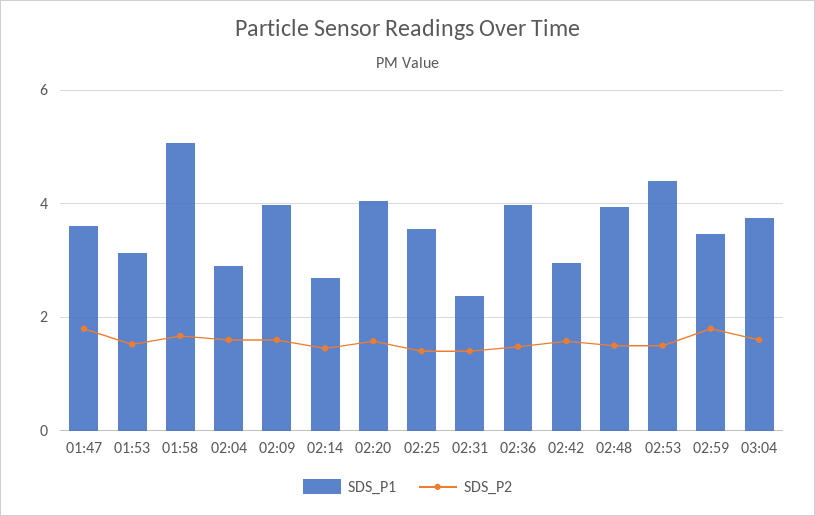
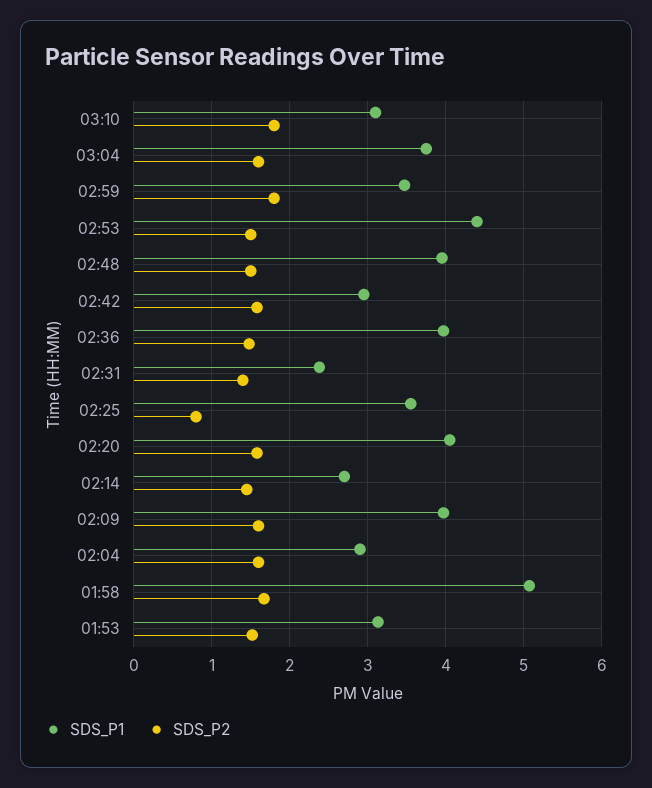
SDS_P1, 01:47: 3.6 -> none
SDS_P2, 01:47: 1.8 -> none
SDS_P2, 02:25: 1.4 -> 0.8
SDS_P1, 03:10: none -> 3.1
SDS_P2, 03:10: none -> 1.8

